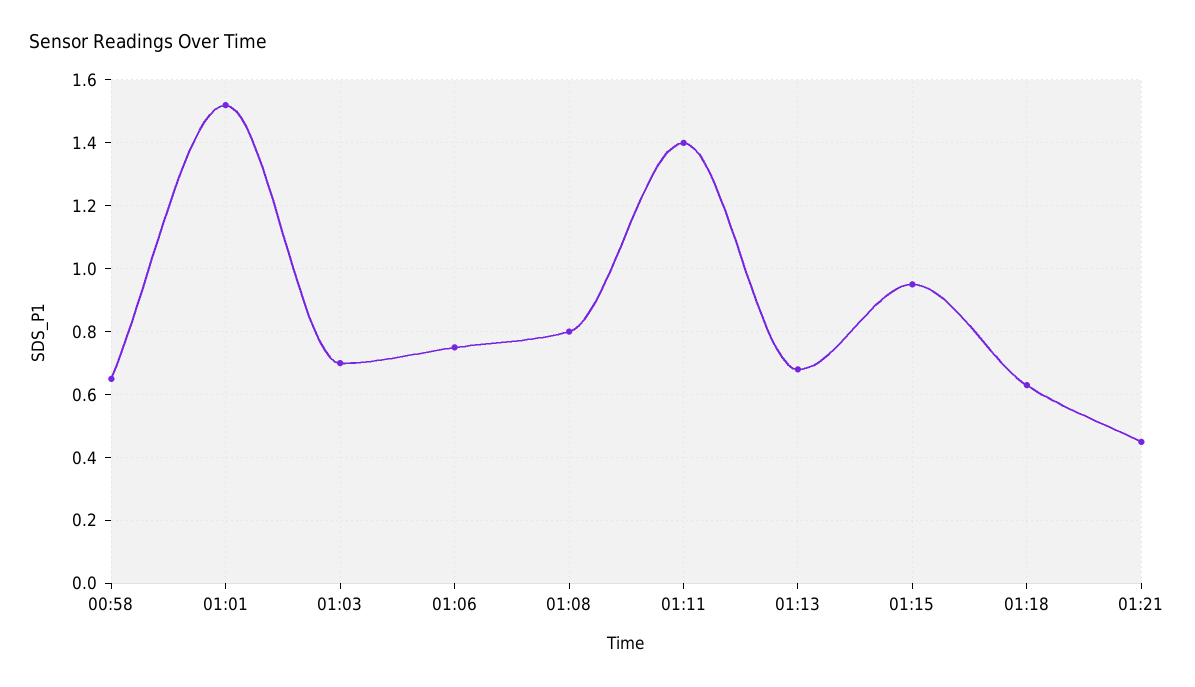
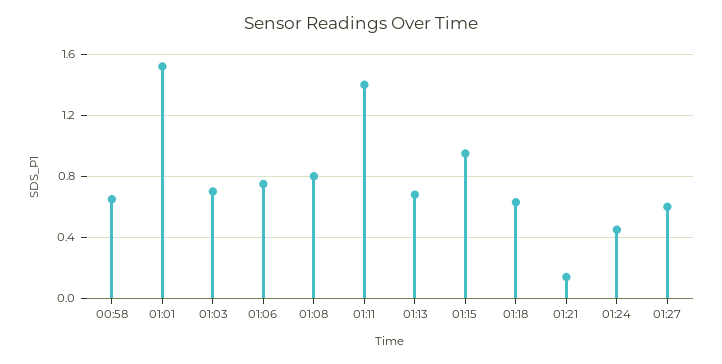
01:21: 0.45 -> 0.15
01:24: none -> 0.45
01:27: none -> 0.6

